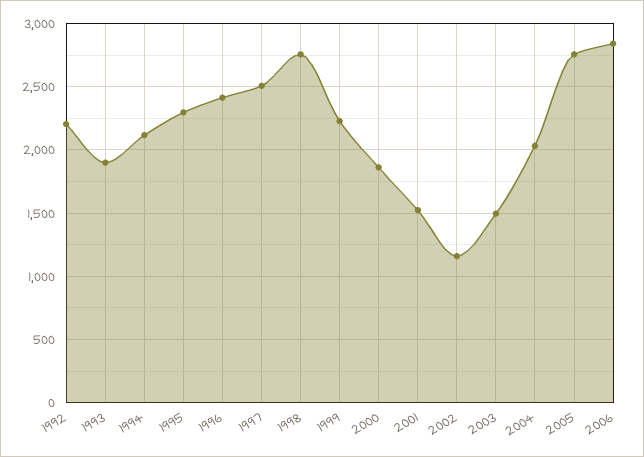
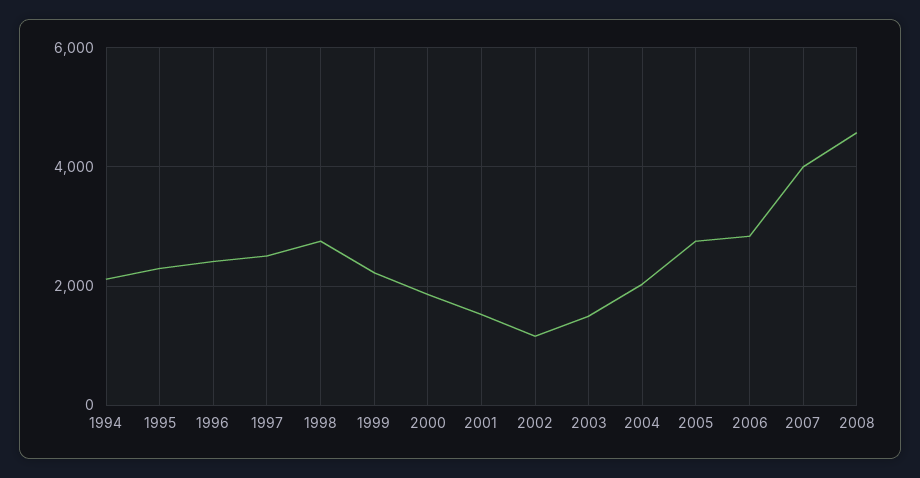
1992: 2200 -> none
1993: 1900 -> none
2007: none -> 4000
2008: none -> 4600

